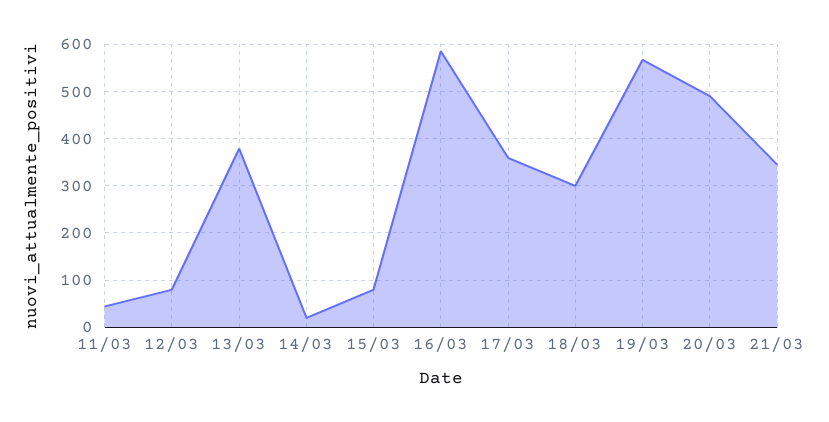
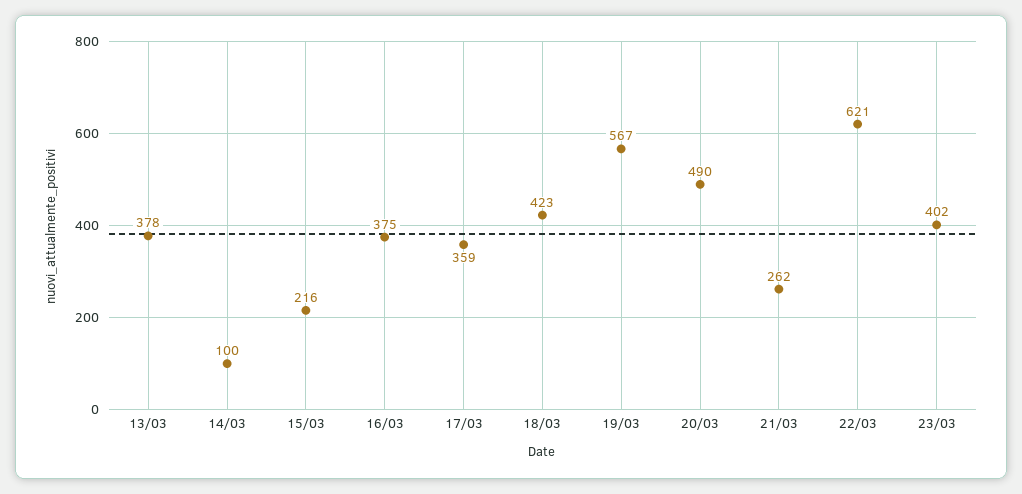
11/03: 40 -> none
12/03: 80 -> none
14/03: 20 -> 100
15/03: 80 -> 216
16/03: 580 -> 375
18/03: 300 -> 423
21/03: 340 -> 262
22/03: none -> 621
23/03: none -> 402

